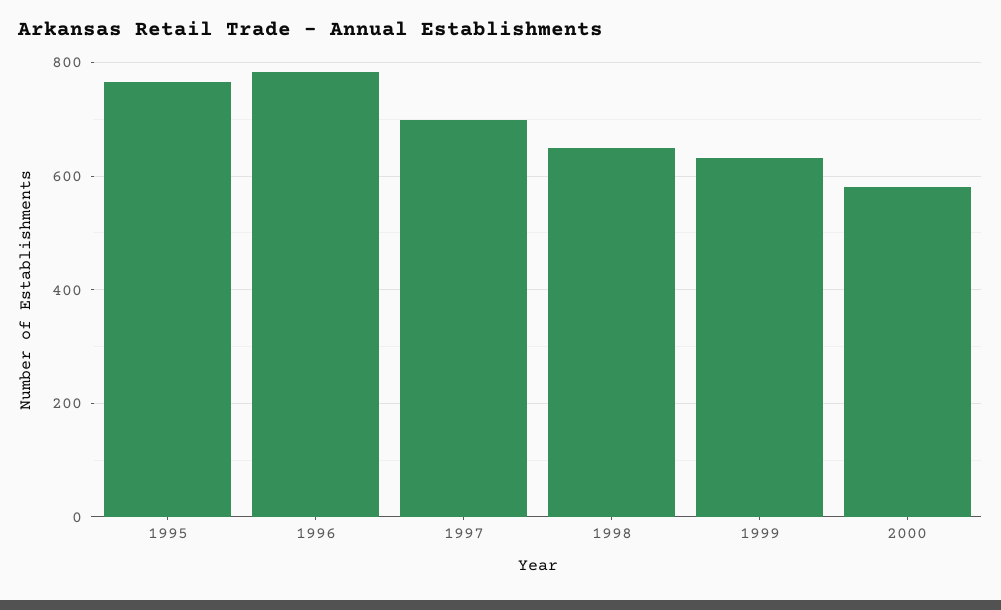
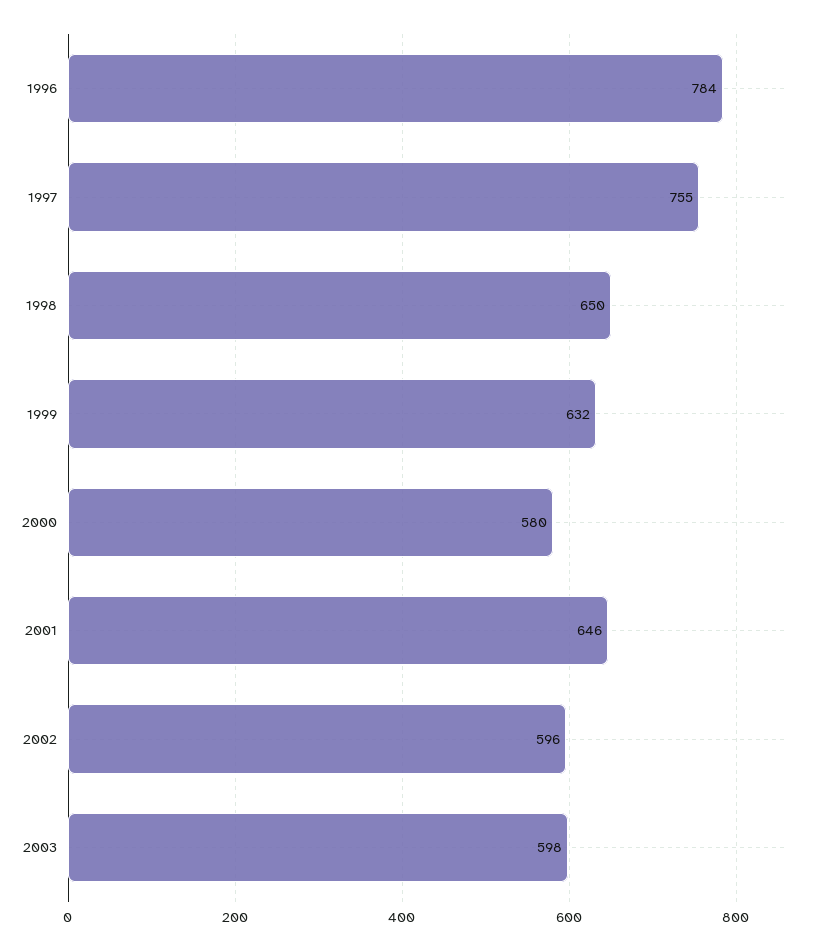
1995: 760 -> none
1997: 700 -> 755
2001: none -> 646
2002: none -> 596
2003: none -> 598

